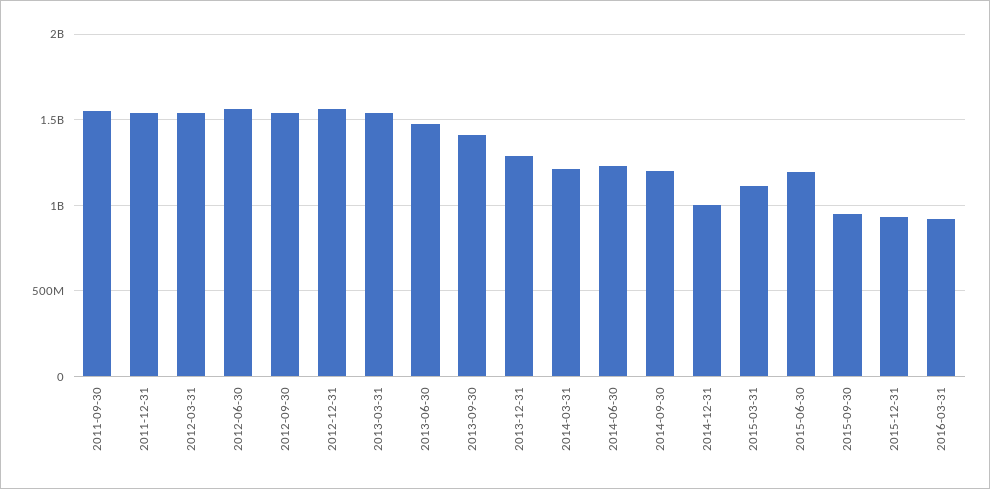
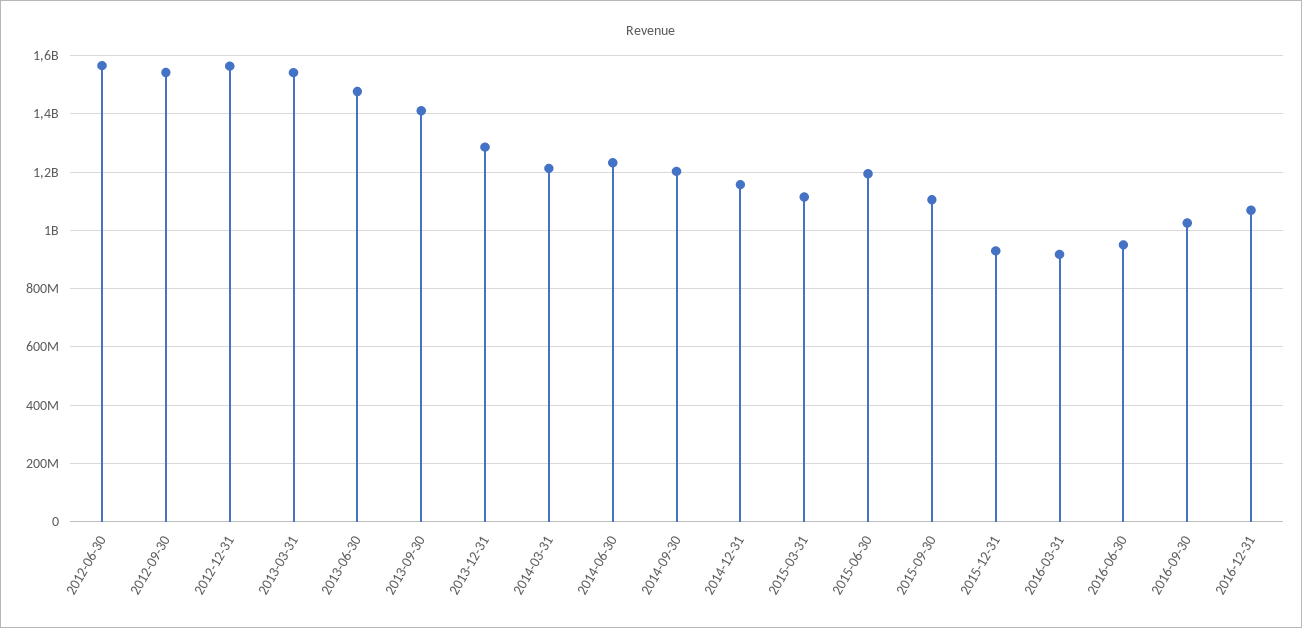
2011-09-30: 1550000000 -> none
2011-12-31: 1550000000 -> none
2012-03-31: 1550000000 -> none
2014-12-31: 1000000000 -> 1150000000
2015-09-30: 950000000 -> 1100000000
2016-06-30: none -> 950000000
2016-09-30: none -> 1025000000
2016-12-31: none -> 1075000000

